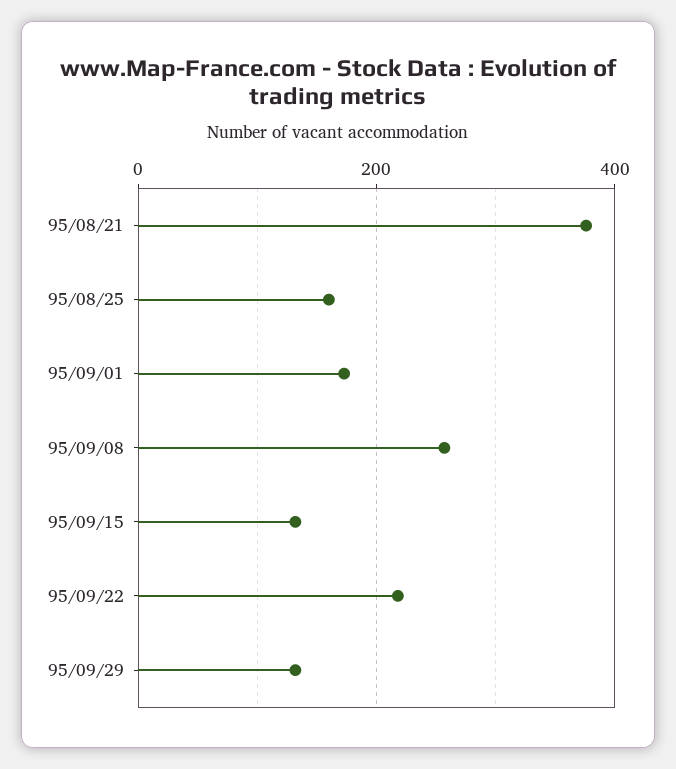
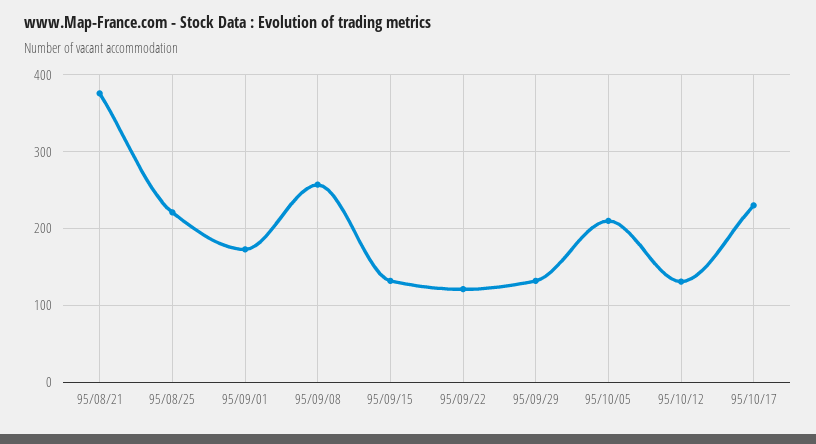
95/08/25: 160 -> 220
95/09/22: 220 -> 120
95/10/05: none -> 210
95/10/12: none -> 130
95/10/17: none -> 230

